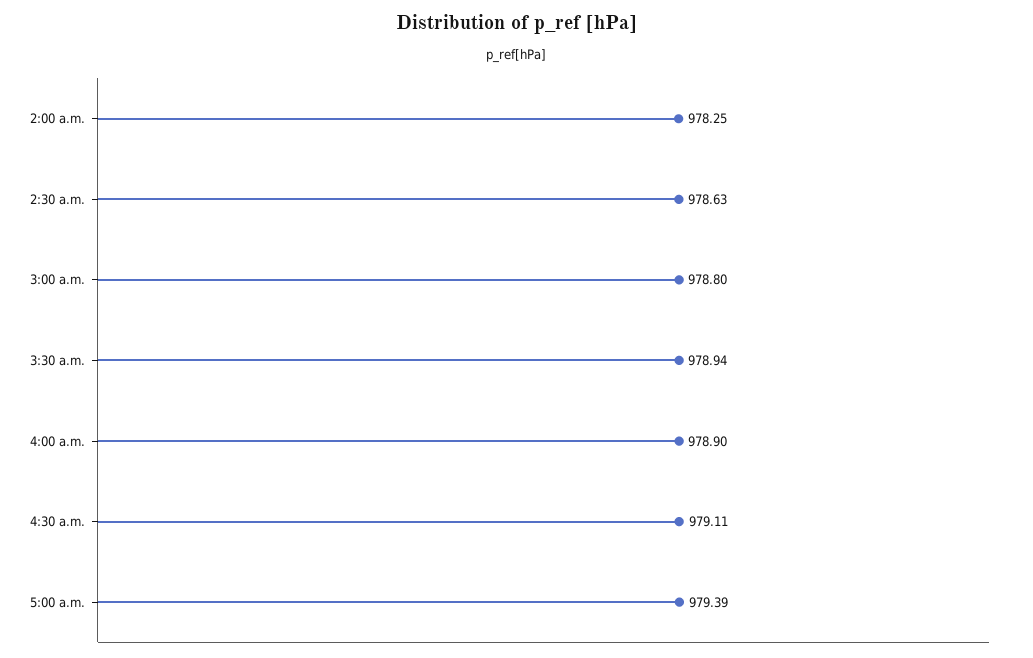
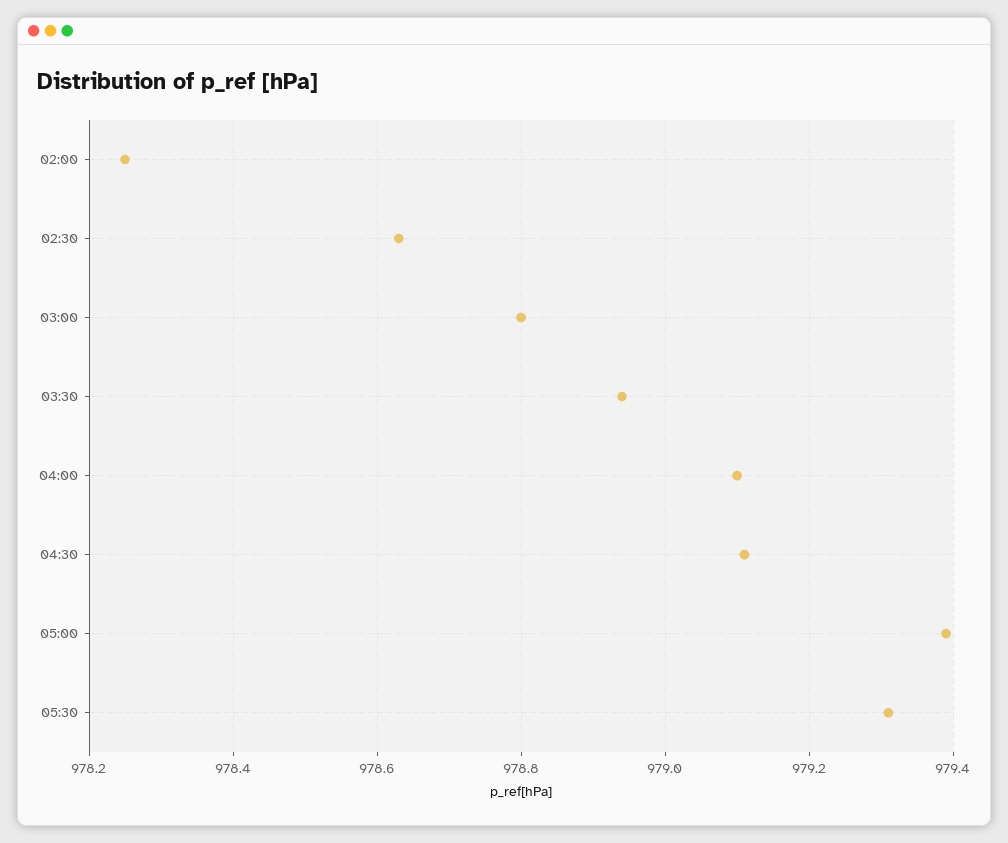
4:00 a.m.: 978.9 -> 979.1
05:30: none -> 979.3

